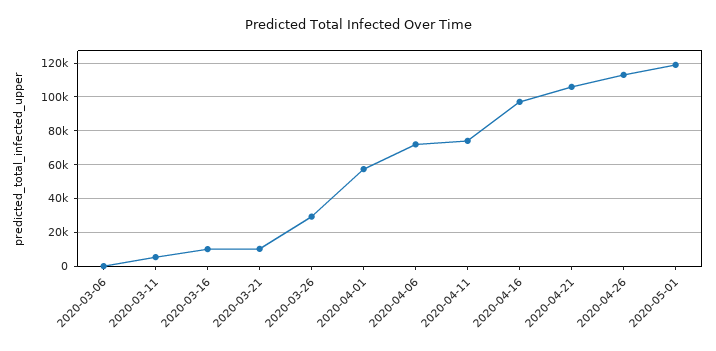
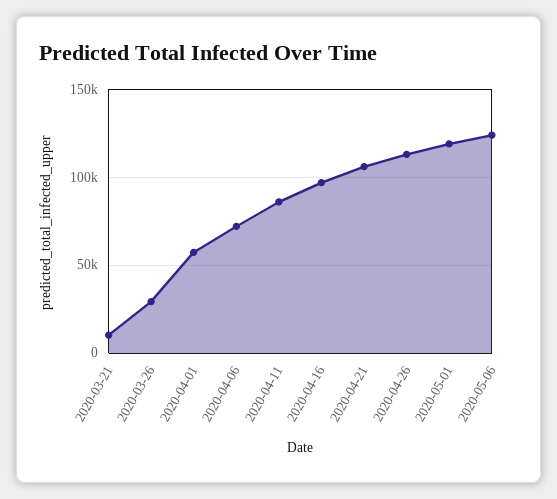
2020-03-06: 0 -> none
2020-03-11: 5000 -> none
2020-03-16: 10000 -> none
2020-04-11: 75000 -> 85000
2020-05-06: none -> 125000

